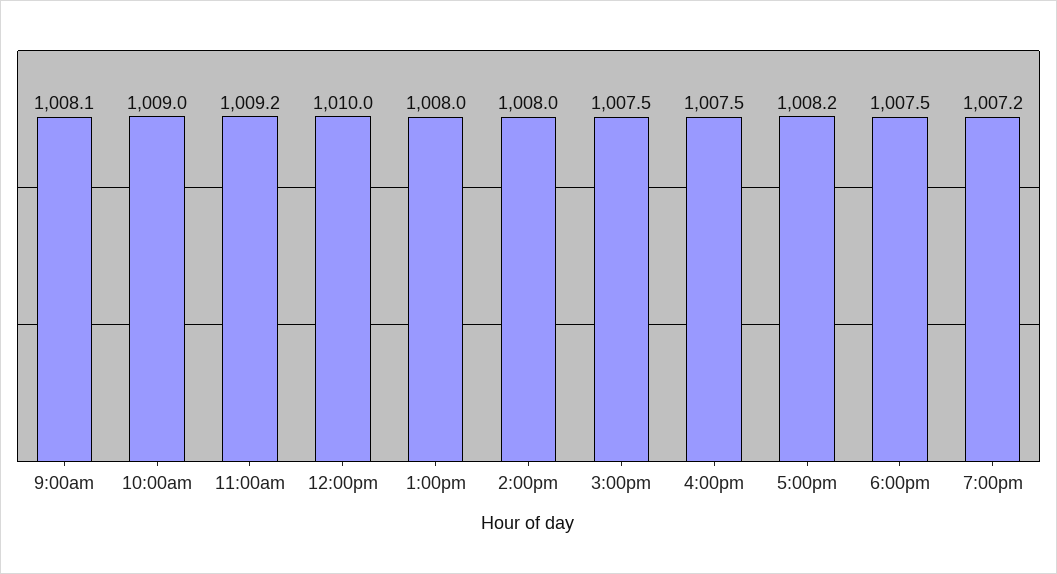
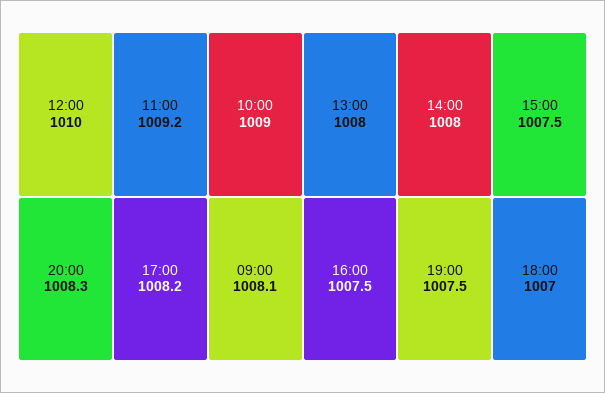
6:00pm: 1007.5 -> 1007
7:00pm: 1007.2 -> 1007.5
20:00: none -> 1008.3

